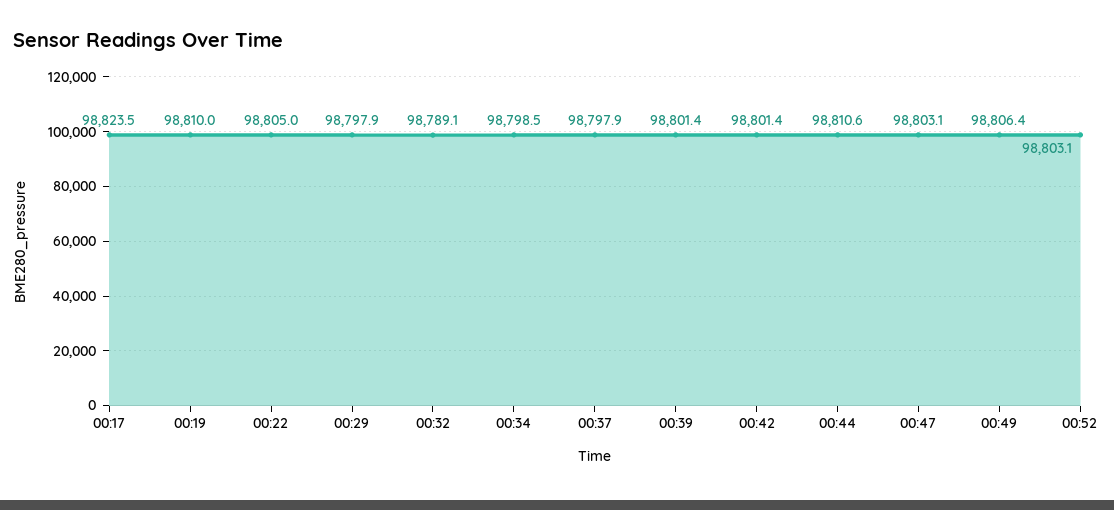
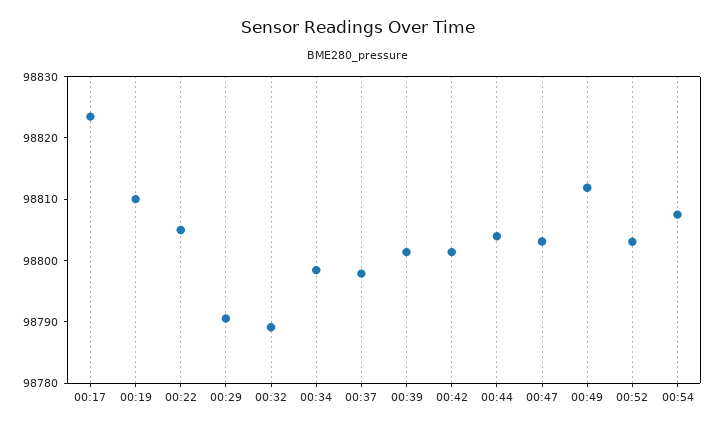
00:29: 98797.9 -> 98790
00:44: 98810.6 -> 98804
00:49: 98806.4 -> 98812
00:54: none -> 98808

